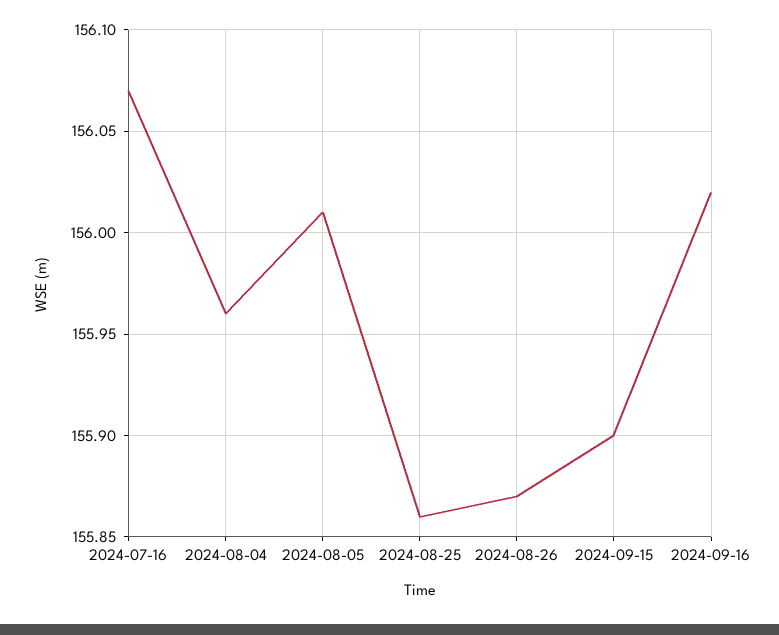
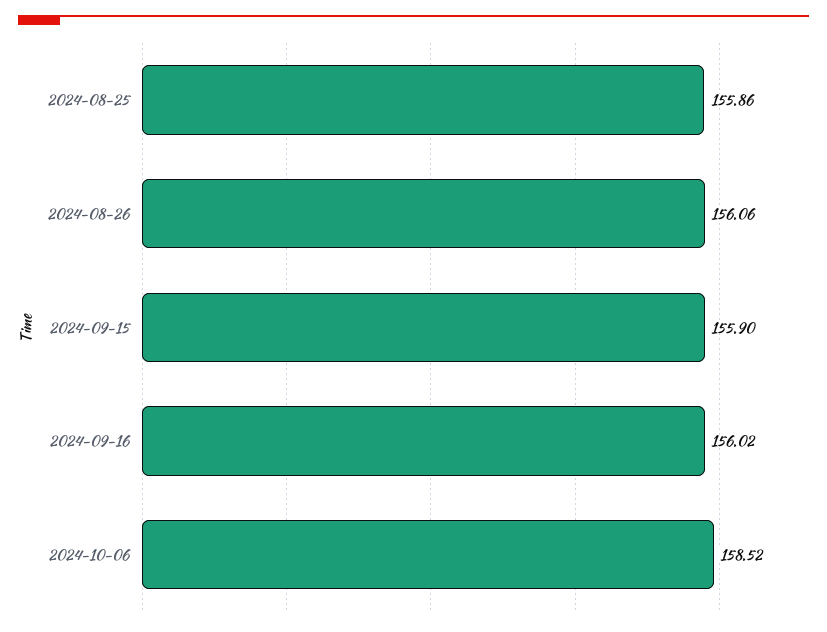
2024-07-16: 156.07 -> none
2024-08-04: 155.96 -> none
2024-08-05: 156.01 -> none
2024-08-26: 155.87 -> 156.06
2024-10-06: none -> 158.52

